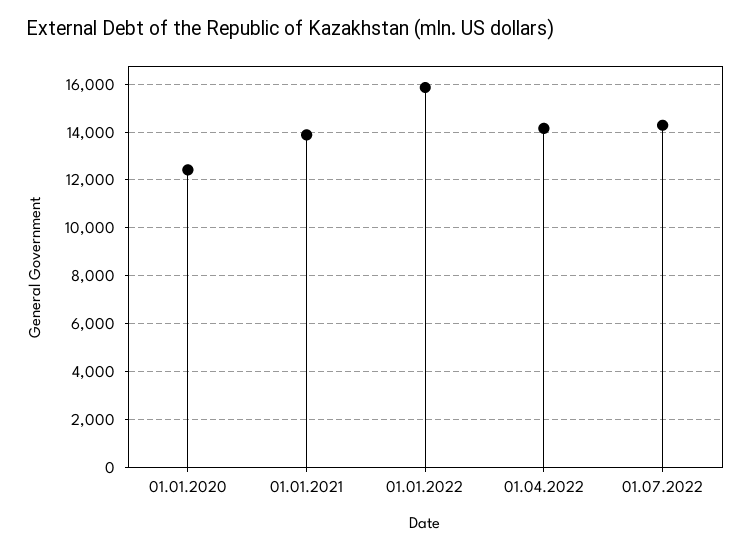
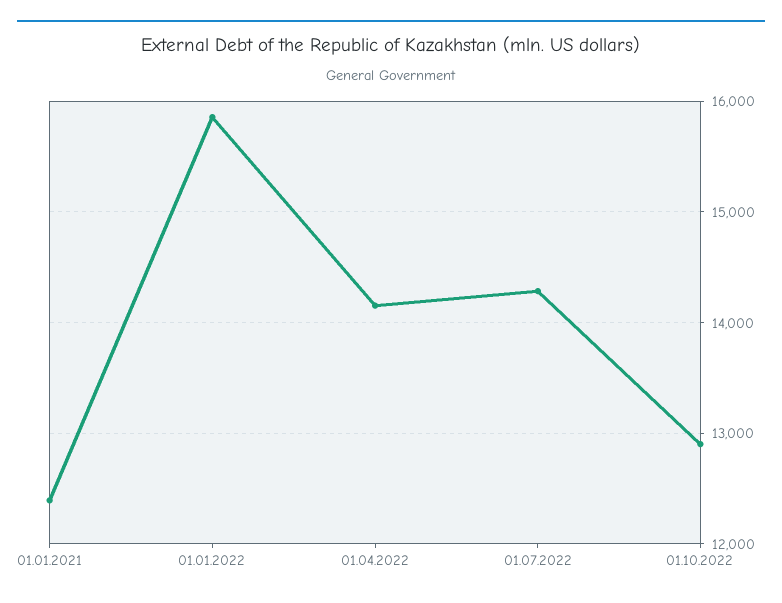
01.01.2020: 12500 -> none
01.01.2021: 14000 -> 12400
01.10.2022: none -> 12900

